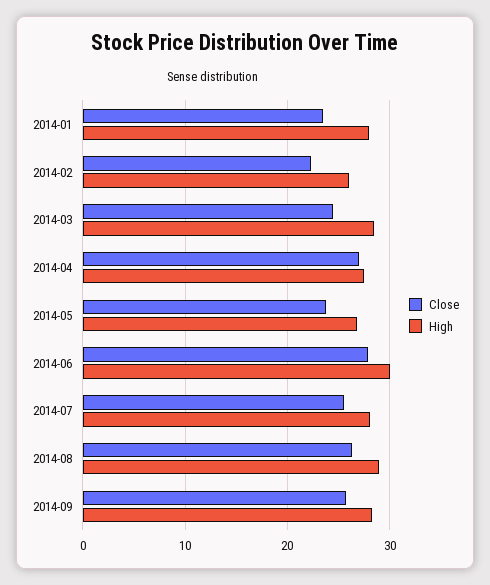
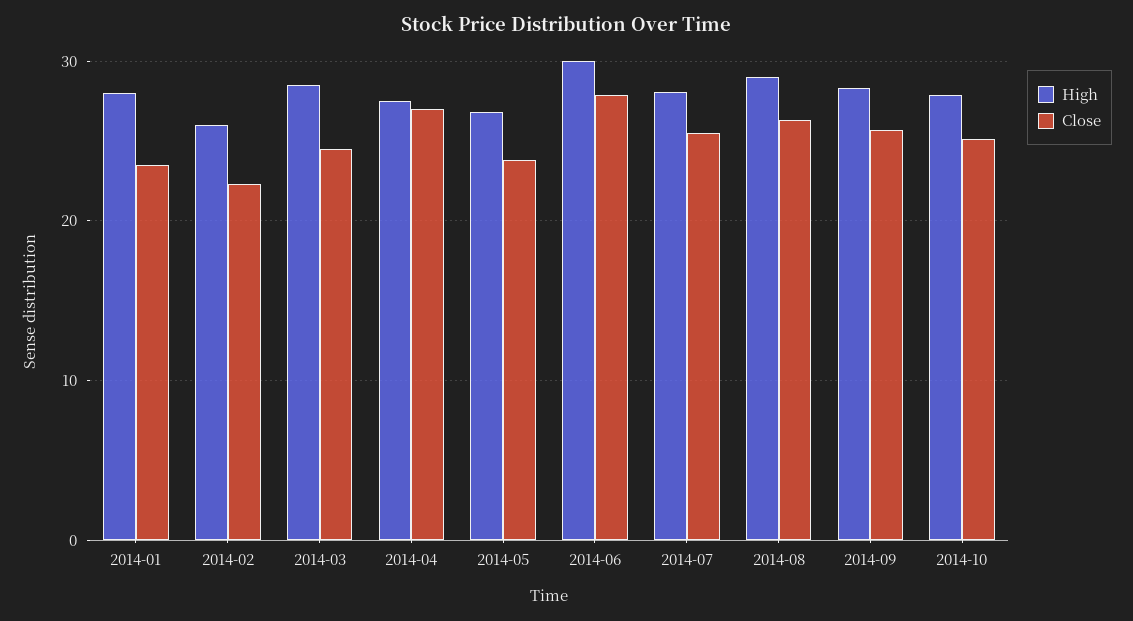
High, 2014-10: none -> 28
Close, 2014-10: none -> 25

